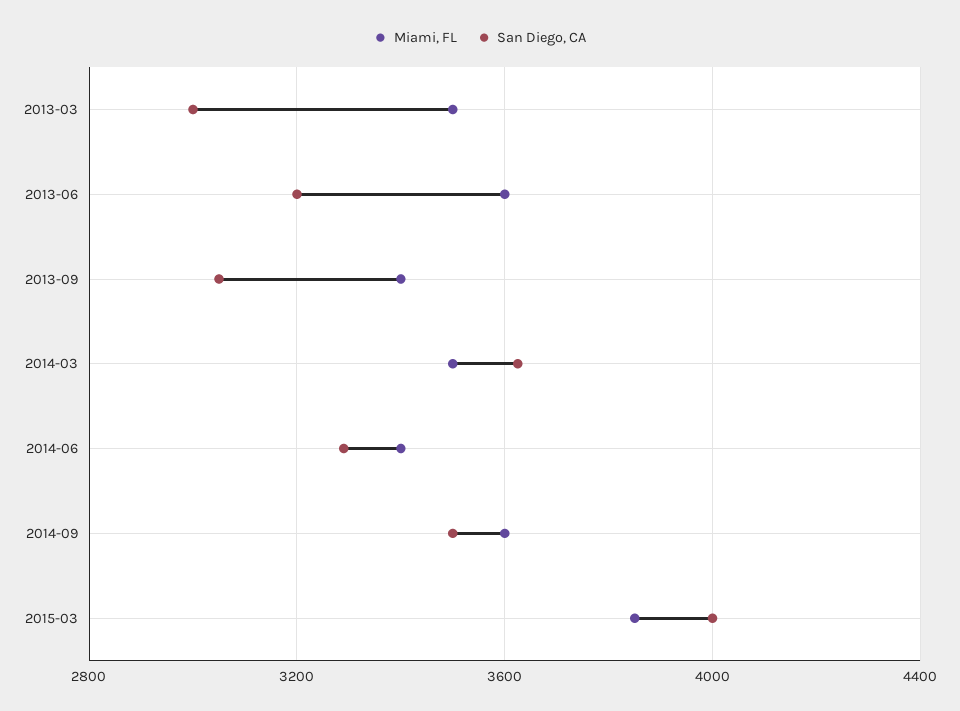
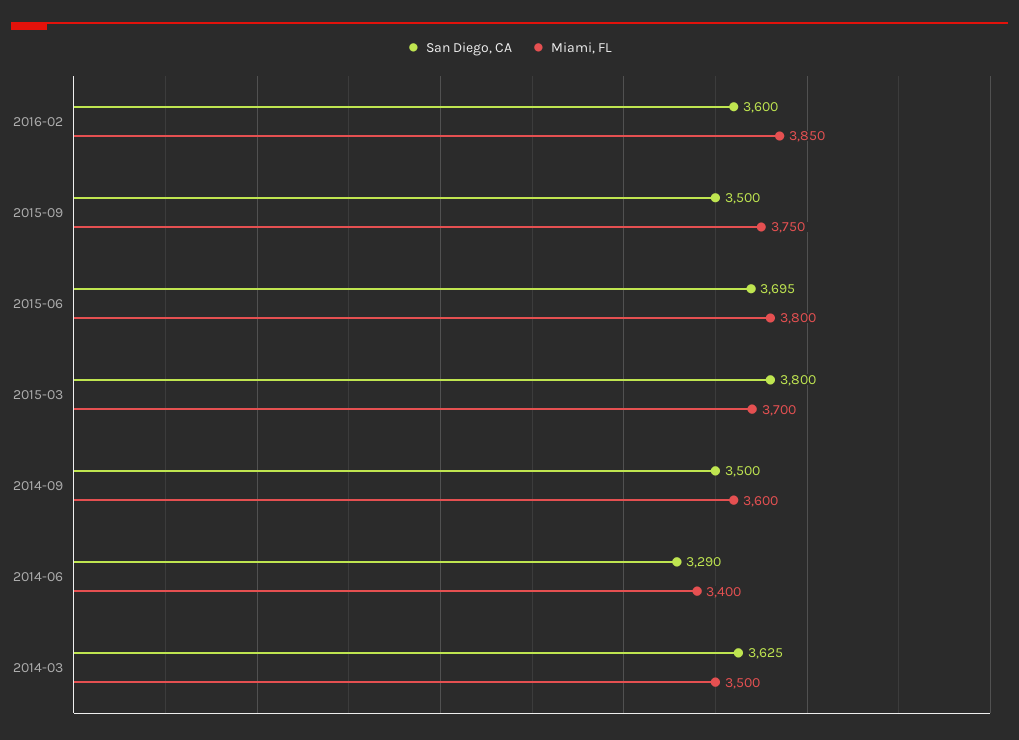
Miami, FL, 2013-03: 3500 -> none
San Diego, CA, 2013-03: 3000 -> none
Miami, FL, 2013-06: 3600 -> none
San Diego, CA, 2013-06: 3200 -> none
Miami, FL, 2013-09: 3400 -> none
San Diego, CA, 2013-09: 3050 -> none
Miami, FL, 2015-03: 3850 -> 3700
San Diego, CA, 2015-03: 4000 -> 3800
San Diego, CA, 2016-02: none -> 3600
Miami, FL, 2016-02: none -> 3850
San Diego, CA, 2015-09: none -> 3500
Miami, FL, 2015-09: none -> 3750
San Diego, CA, 2015-06: none -> 3695
Miami, FL, 2015-06: none -> 3800

